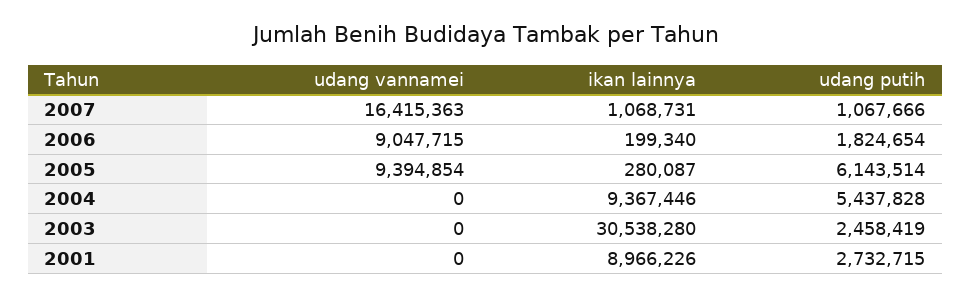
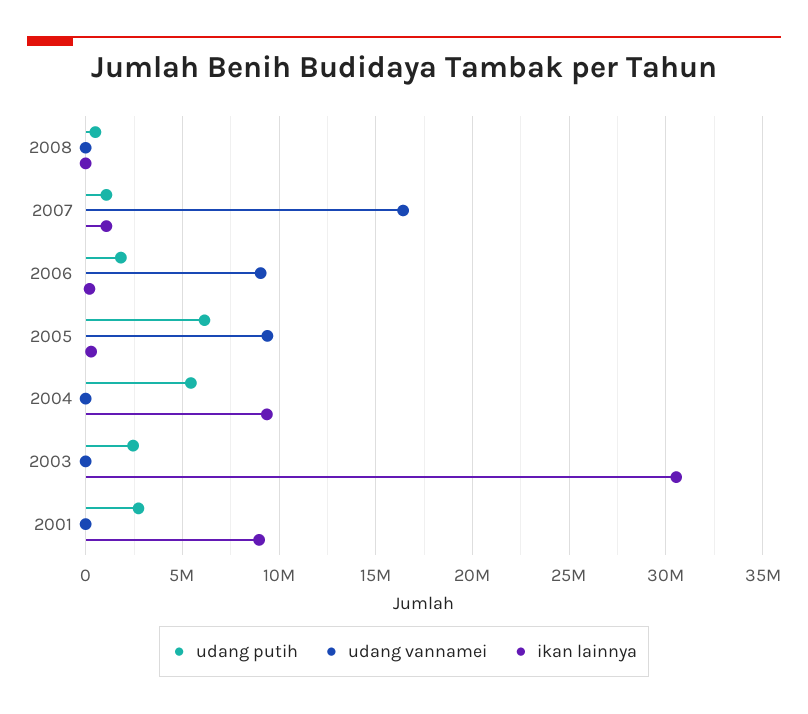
udang putih, 2008: none -> 500000
udang vannamei, 2008: none -> 0
ikan lainnya, 2008: none -> 0

